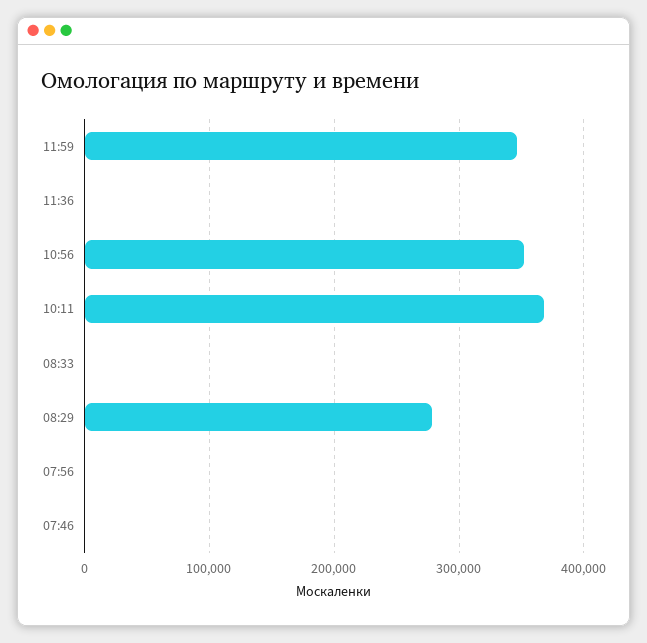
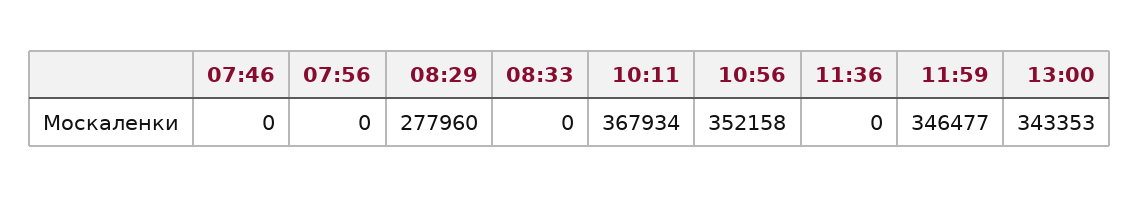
13:00: none -> 343353

